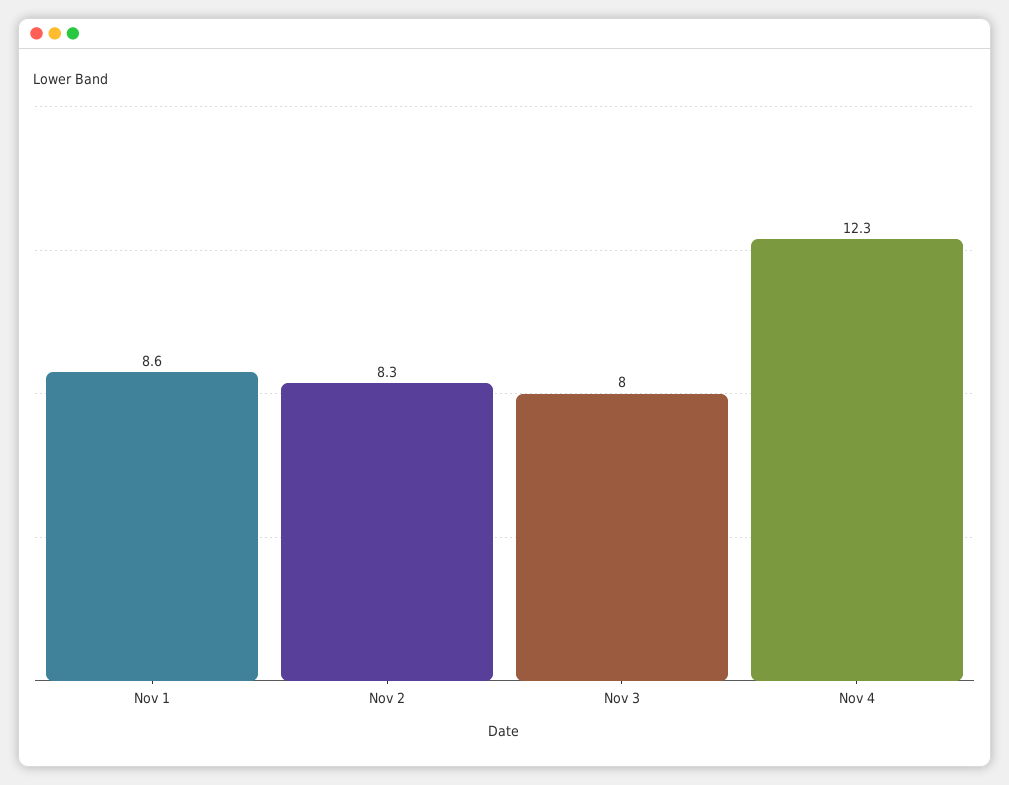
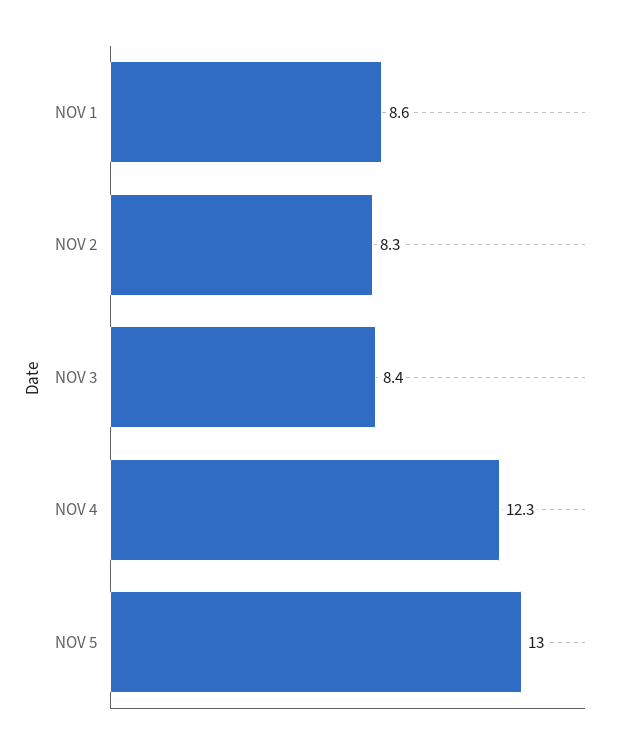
Nov 3: 8 -> 8.4
NOV 5: none -> 13

